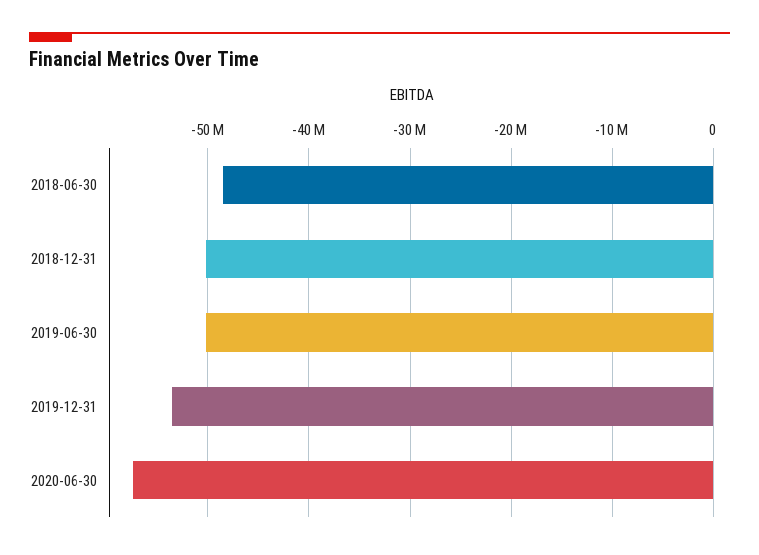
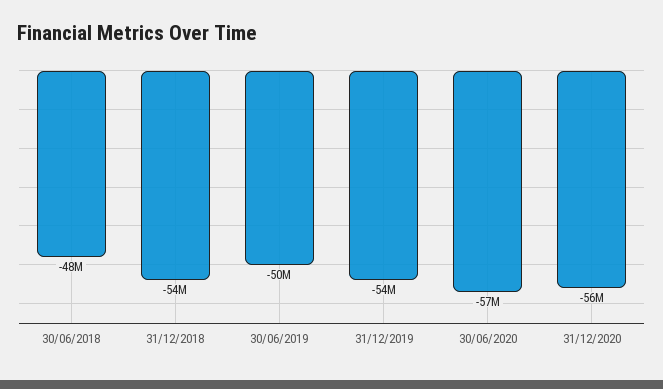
2018-12-31: -50000000 -> -54000000
31/12/2020: none -> -56000000

